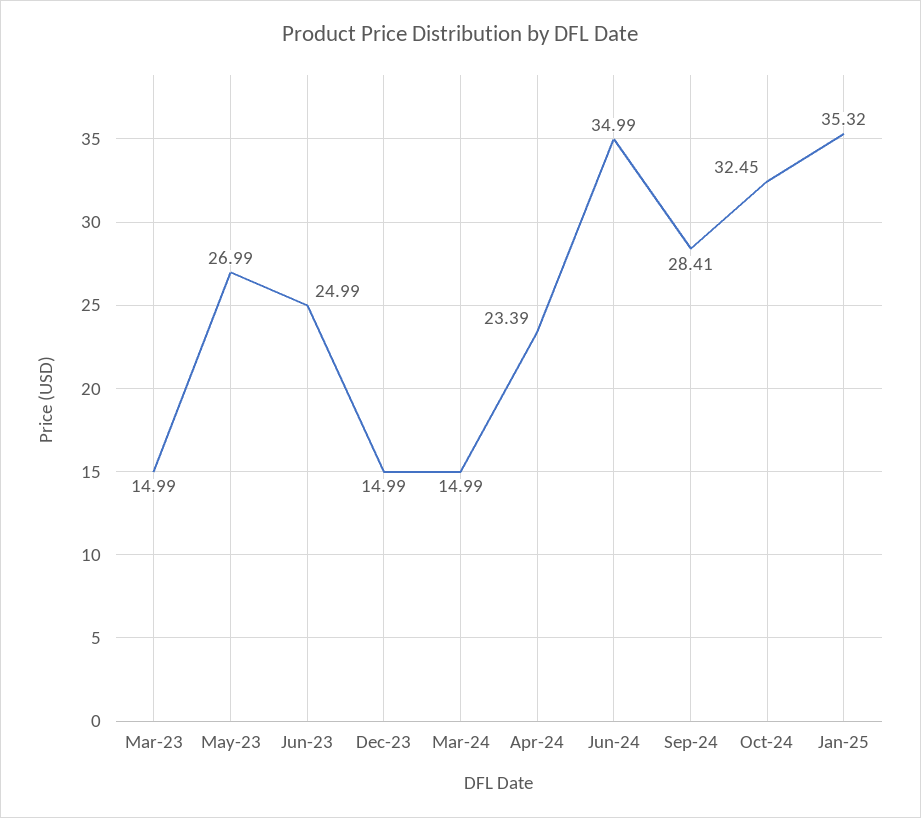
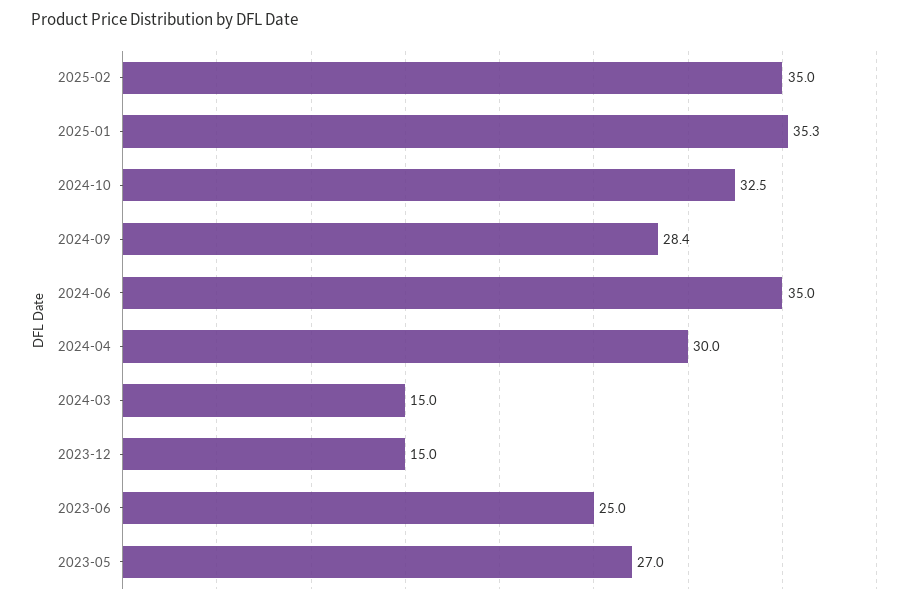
Mar-23: 14.99 -> none
Apr-24: 23.39 -> 30
2025-02: none -> 35

